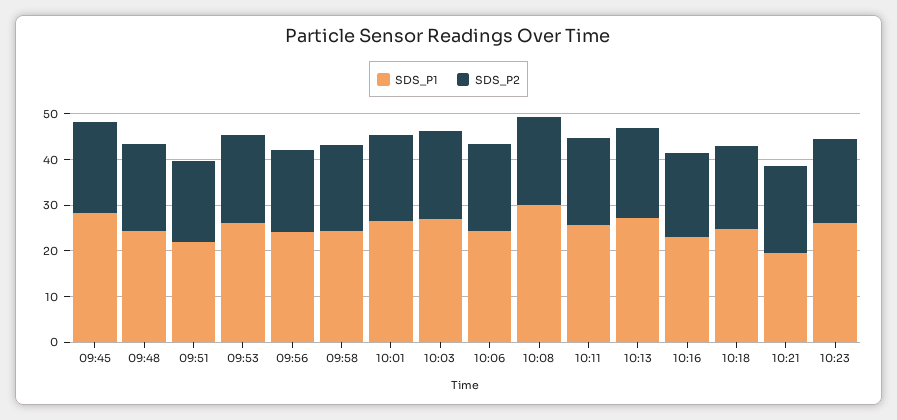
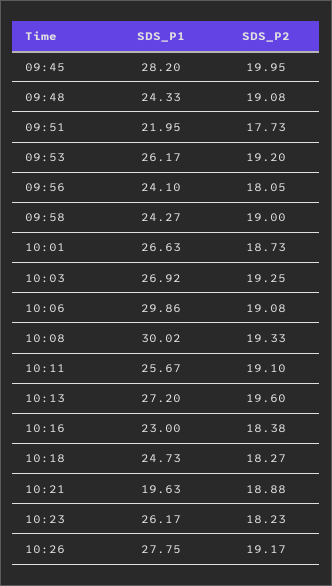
SDS_P1, 10:06: 24 -> 29.86
SDS_P1, 10:26: none -> 27.75
SDS_P2, 10:26: none -> 19.17

